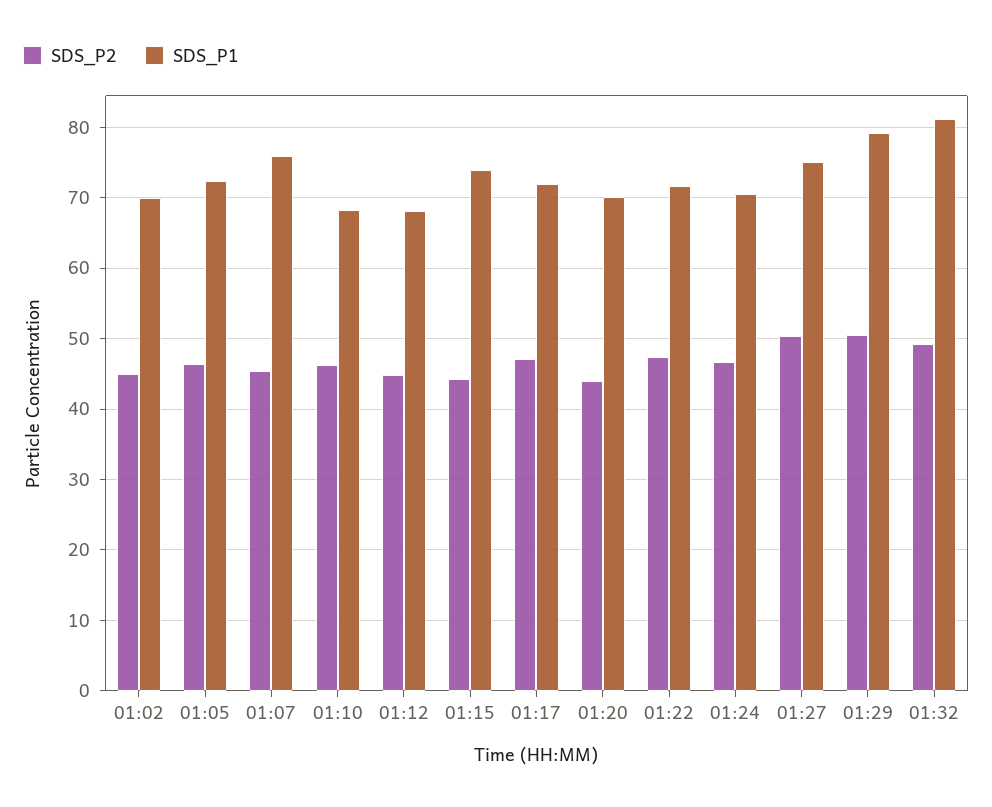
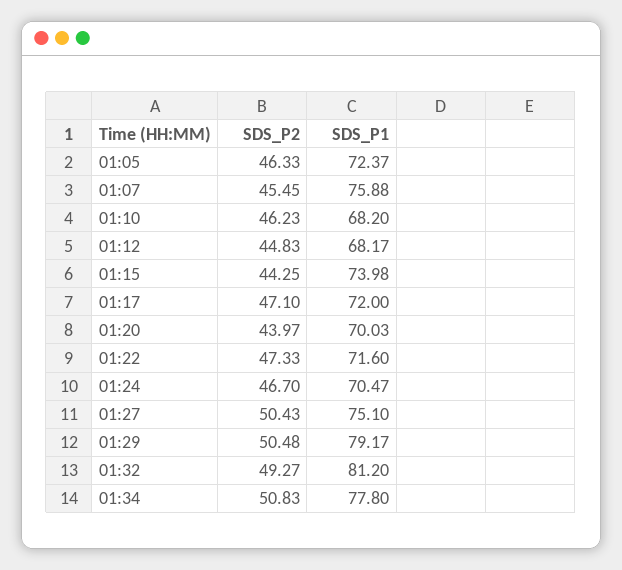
SDS_P2, 01:02: 45 -> none
SDS_P1, 01:02: 70 -> none
SDS_P2, 01:34: none -> 50.83
SDS_P1, 01:34: none -> 77.8

